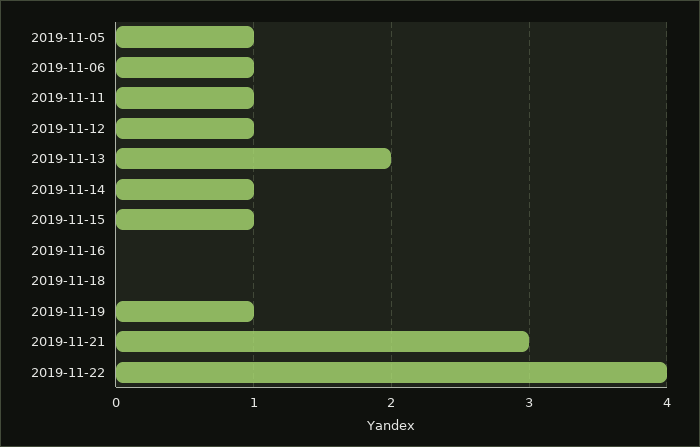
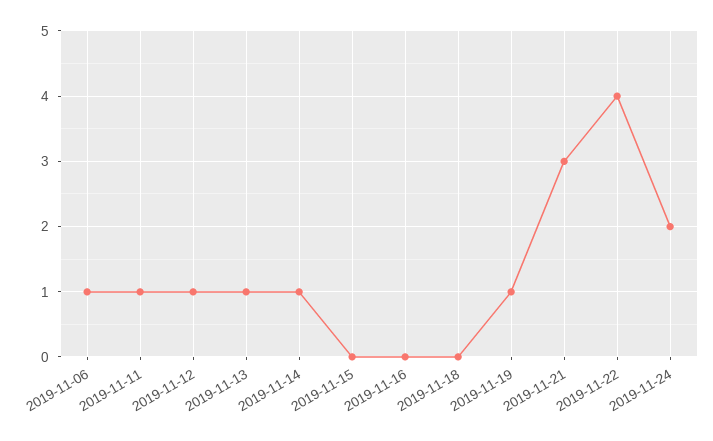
2019-11-05: 1 -> none
2019-11-13: 2 -> 1
2019-11-15: 1 -> 0
2019-11-24: none -> 2

